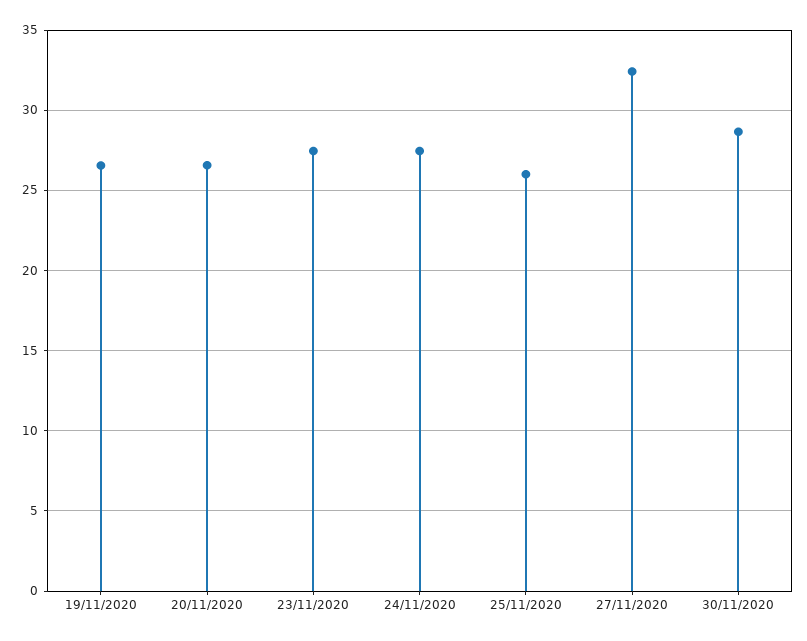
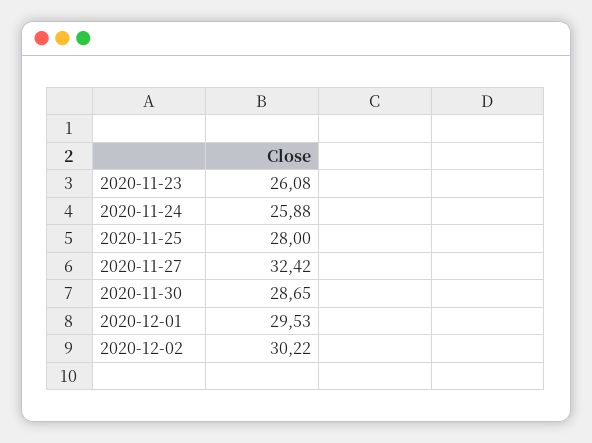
19/11/2020: 26.5 -> none
20/11/2020: 26.5 -> none
23/11/2020: 27.5 -> 26.08
24/11/2020: 27.5 -> 25.88
25/11/2020: 26 -> 28
2020-12-01: none -> 29.53
2020-12-02: none -> 30.22

